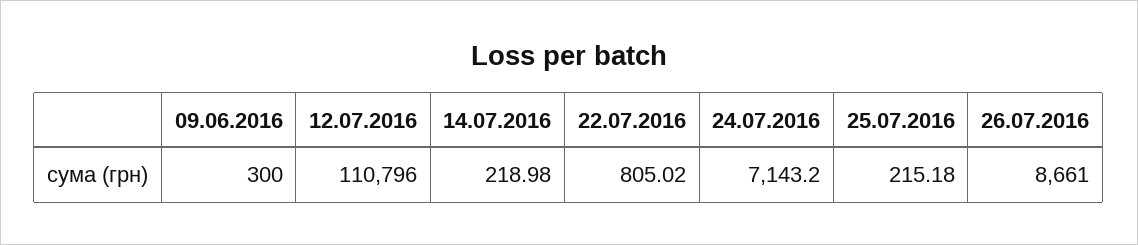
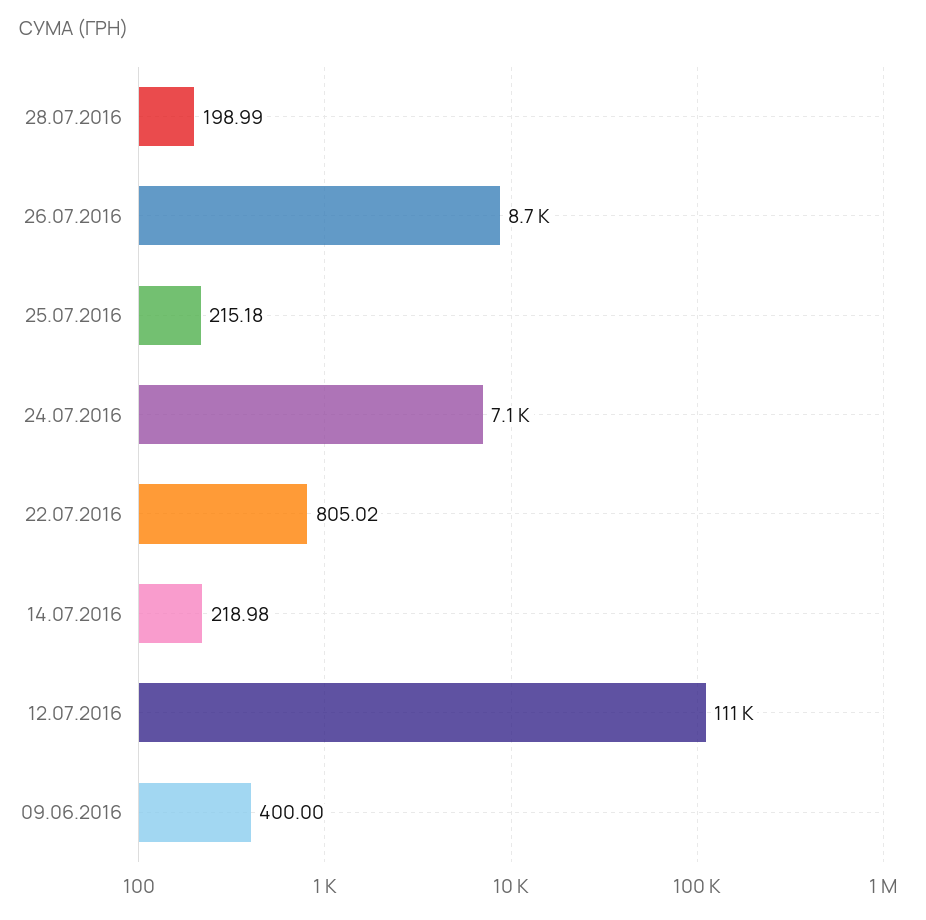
09.06.2016: 300 -> 400
28.07.2016: none -> 198.99

